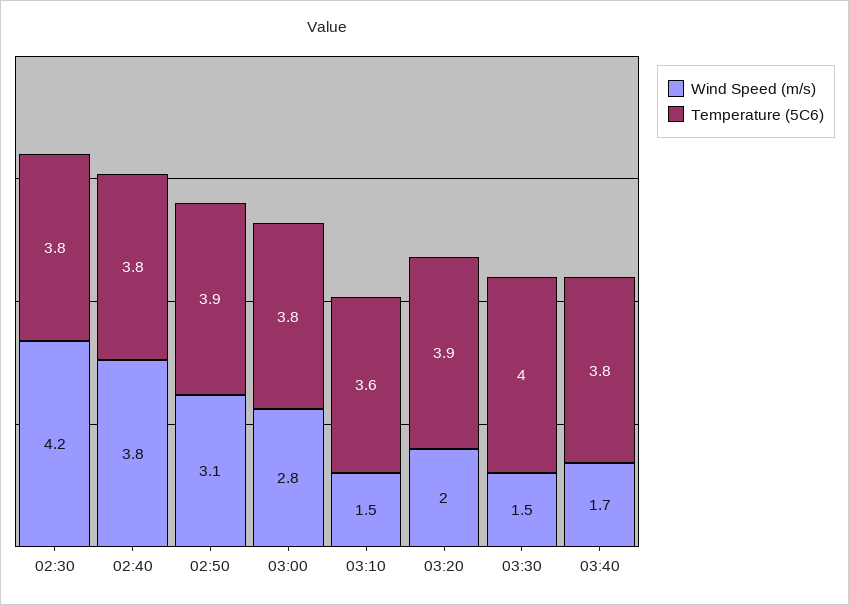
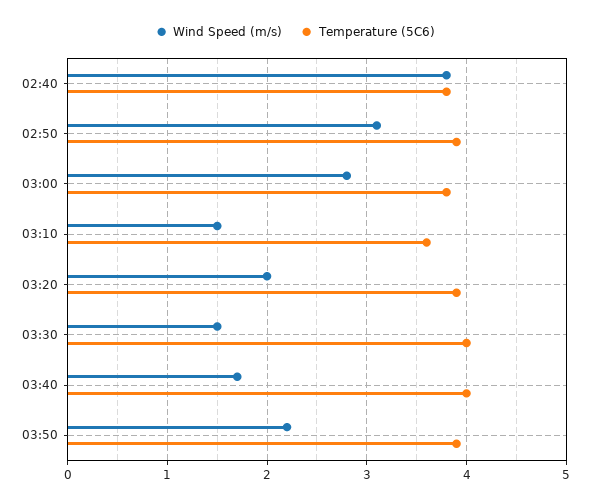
Wind Speed (m/s), 02:30: 4.2 -> none
Temperature (5C6), 02:30: 3.8 -> none
Temperature (5C6), 03:40: 3.8 -> 4
Wind Speed (m/s), 03:50: none -> 2.2
Temperature (5C6), 03:50: none -> 3.9

